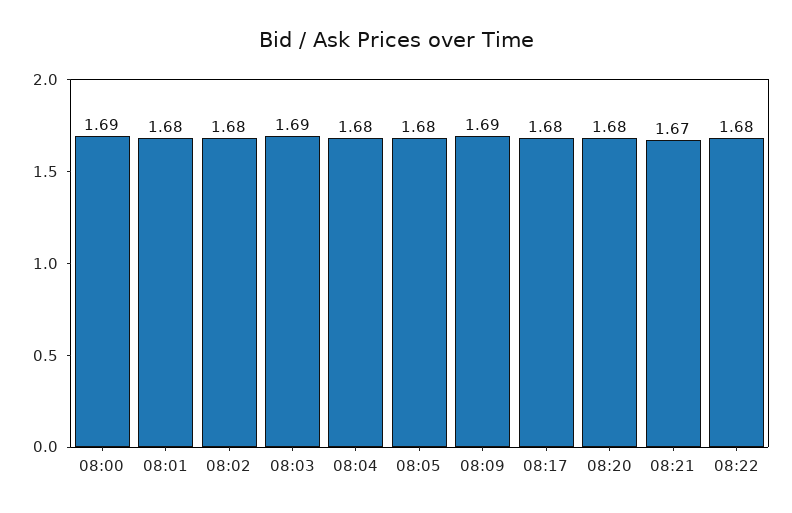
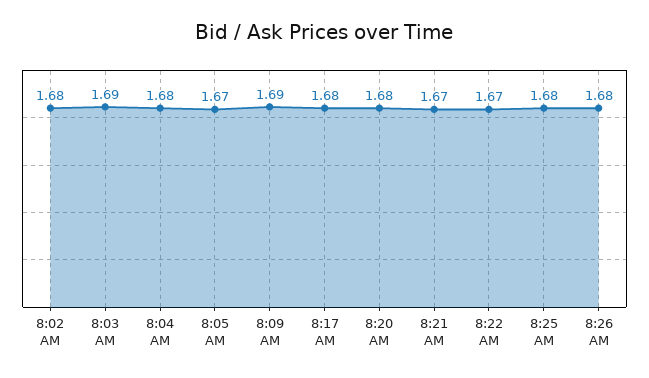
08:00: 1.69 -> none
08:01: 1.68 -> none
08:05: 1.68 -> 1.67
08:22: 1.68 -> 1.67
8:25 AM: none -> 1.68
8:26 AM: none -> 1.68

